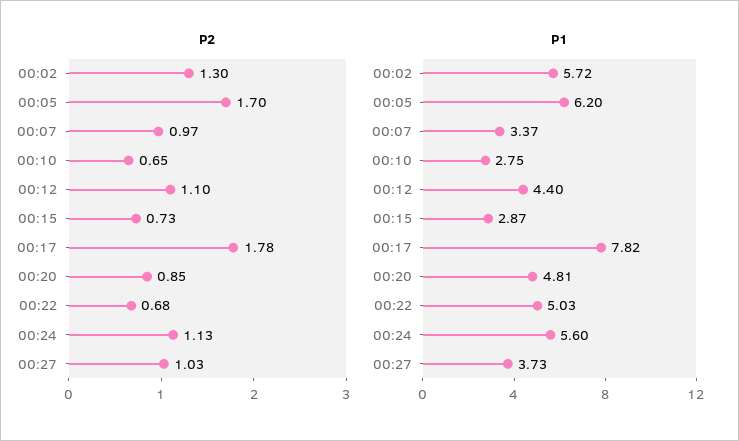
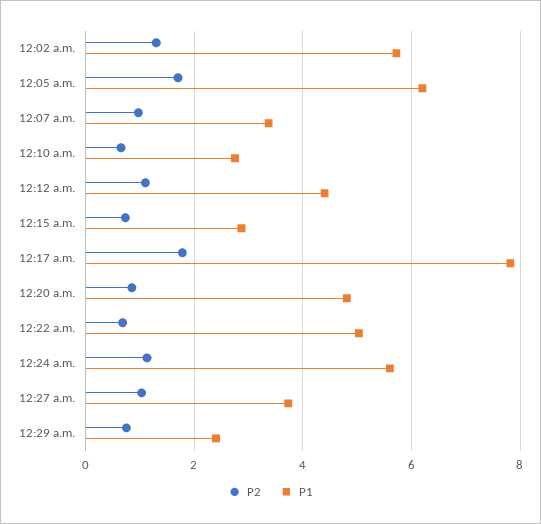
P2, 12:29 a.m.: none -> 0.8
P1, 12:29 a.m.: none -> 2.4

